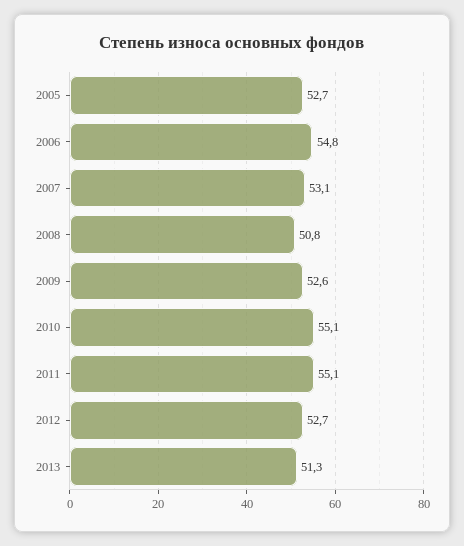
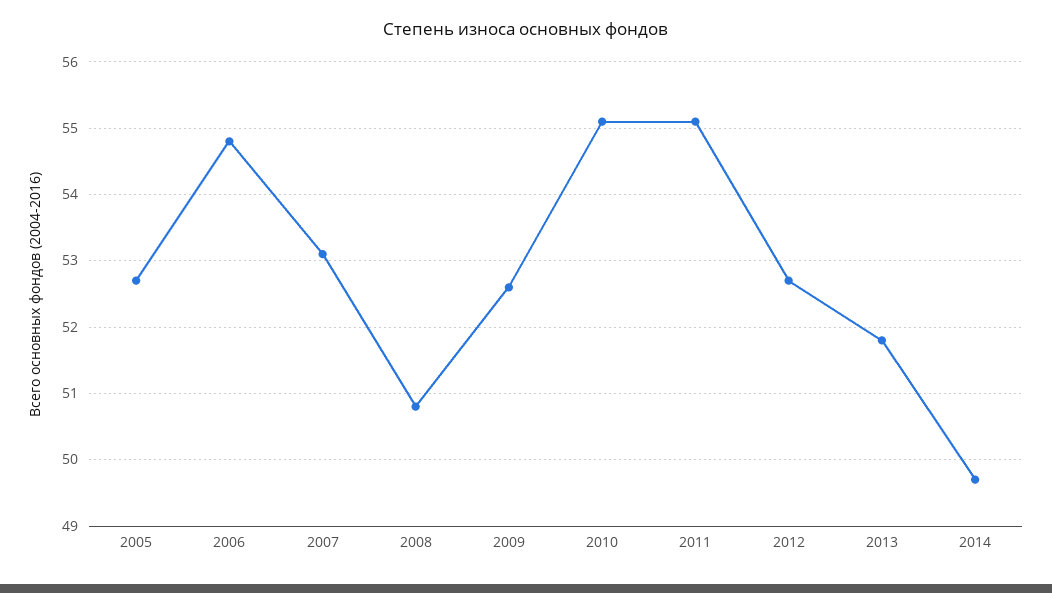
2013: 51.3 -> 51.8
2014: none -> 49.7

